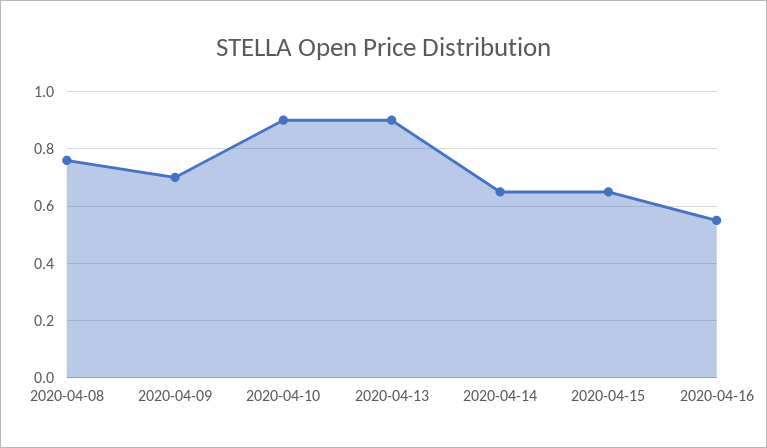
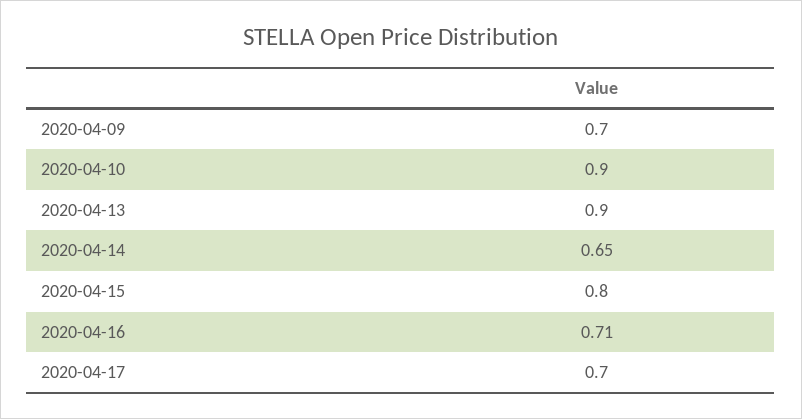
2020-04-08: 0.75 -> none
2020-04-15: 0.65 -> 0.8
2020-04-16: 0.55 -> 0.71
2020-04-17: none -> 0.7

